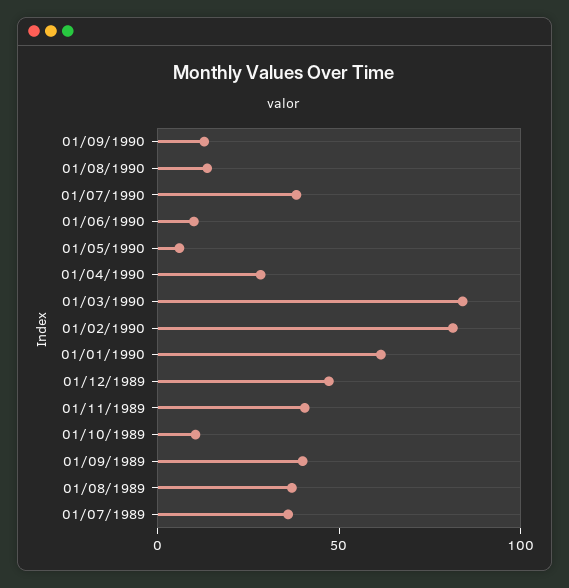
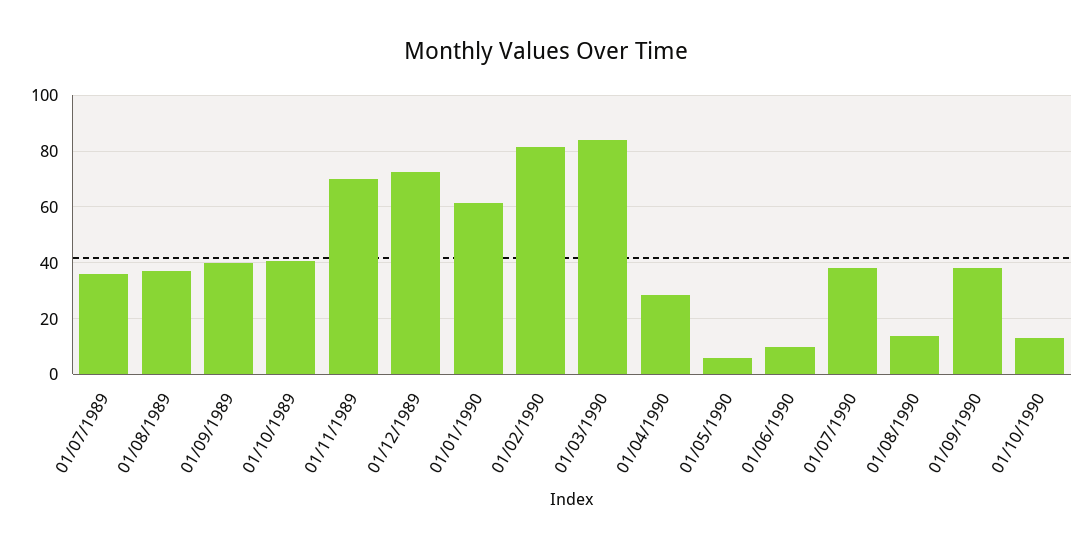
01/09/1990: 10 -> 37.5
01/12/1989: 50 -> 72.5
01/11/1989: 40 -> 70
01/10/1989: 10 -> 40
01/10/1990: none -> 12.5

